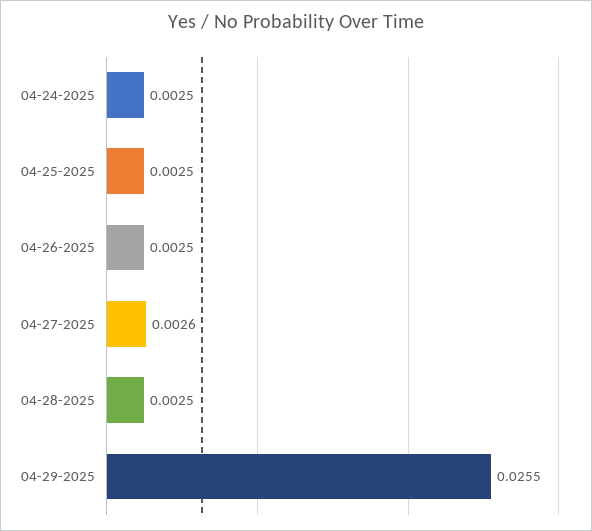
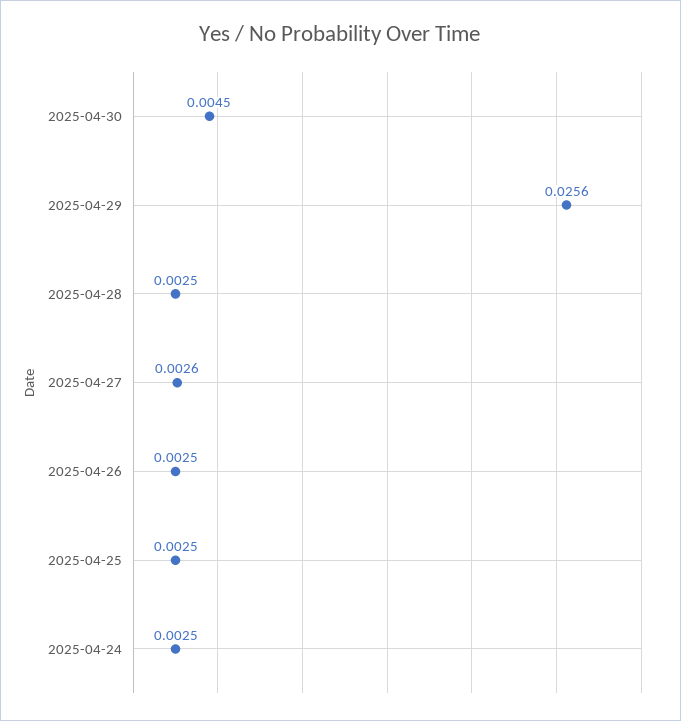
04-29-2025: 0.0255 -> 0.0256
2025-04-30: none -> 0.0045

